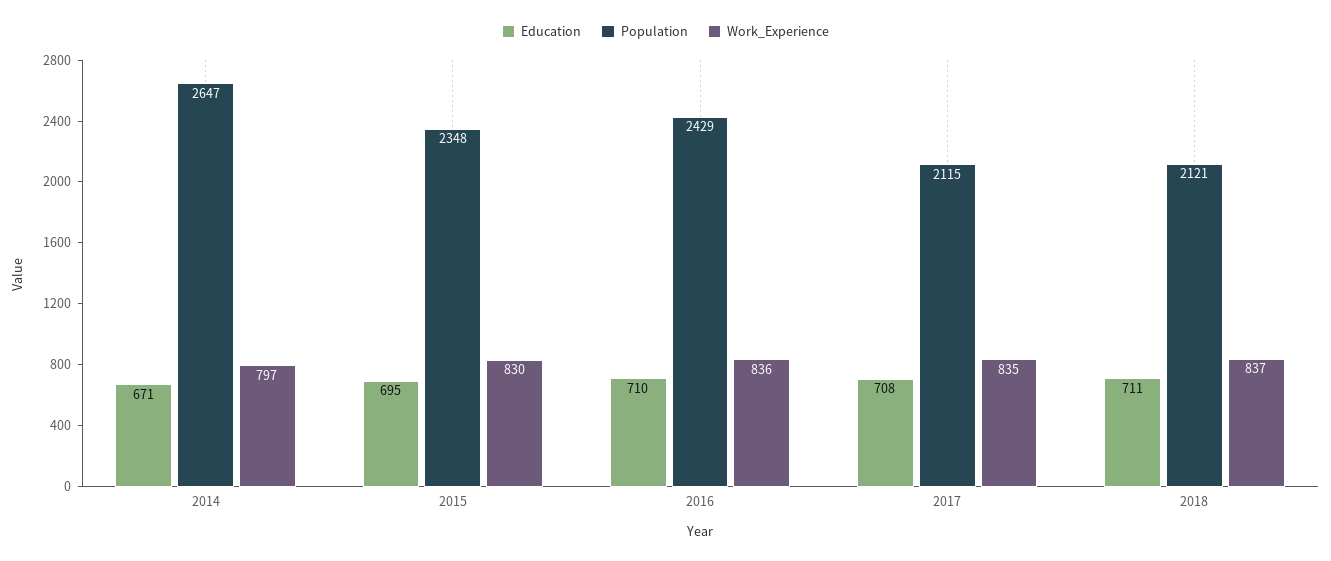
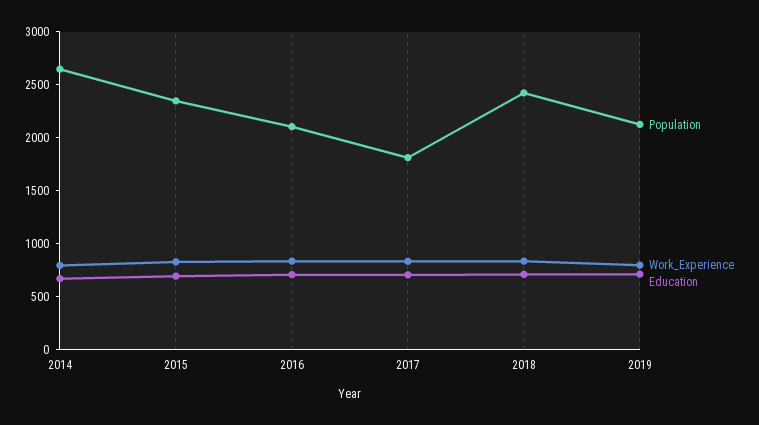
Population, 2016: 2429 -> 2100
Population, 2017: 2115 -> 1800
Population, 2018: 2121 -> 2400
Population, 2019: none -> 2100
Work_Experience, 2019: none -> 800
Education, 2019: none -> 700

